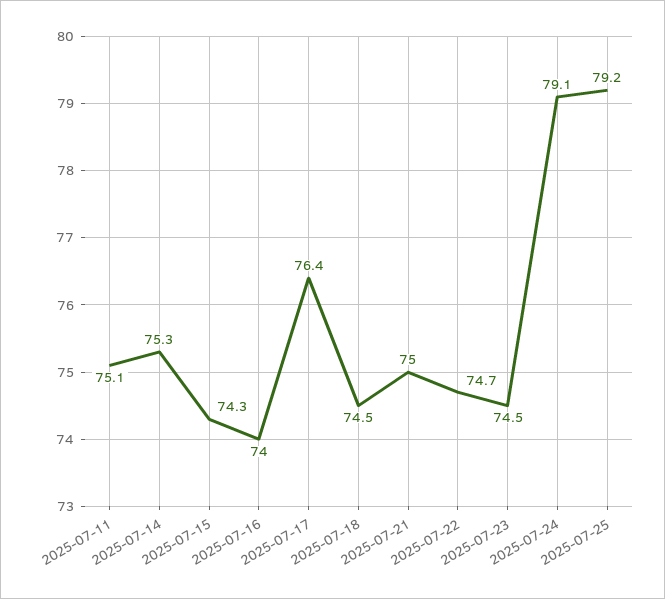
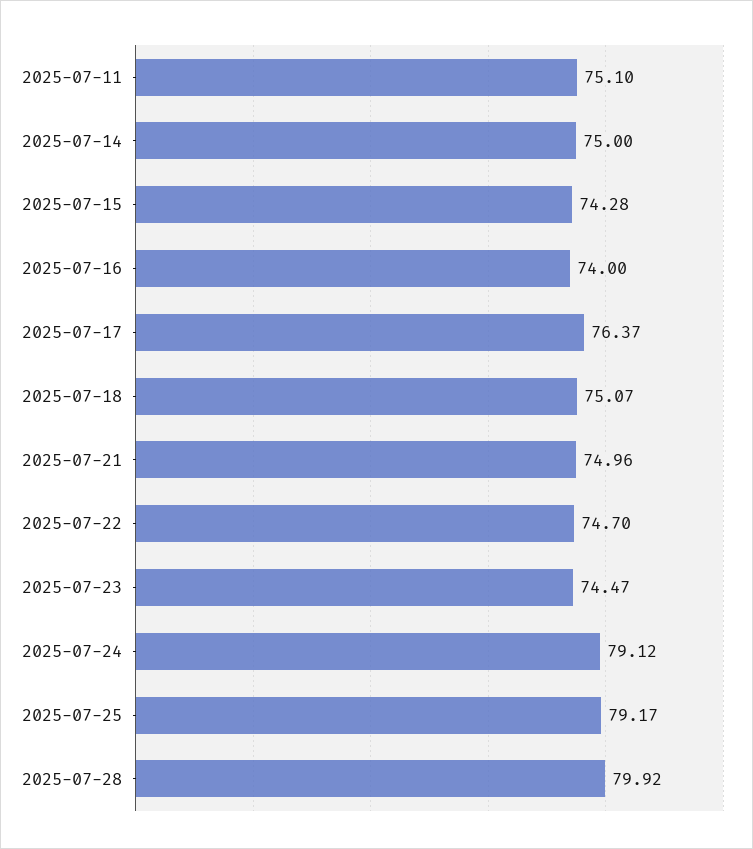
2025-07-14: 75.3 -> 75
2025-07-18: 74.5 -> 75.07
2025-07-28: none -> 79.92

